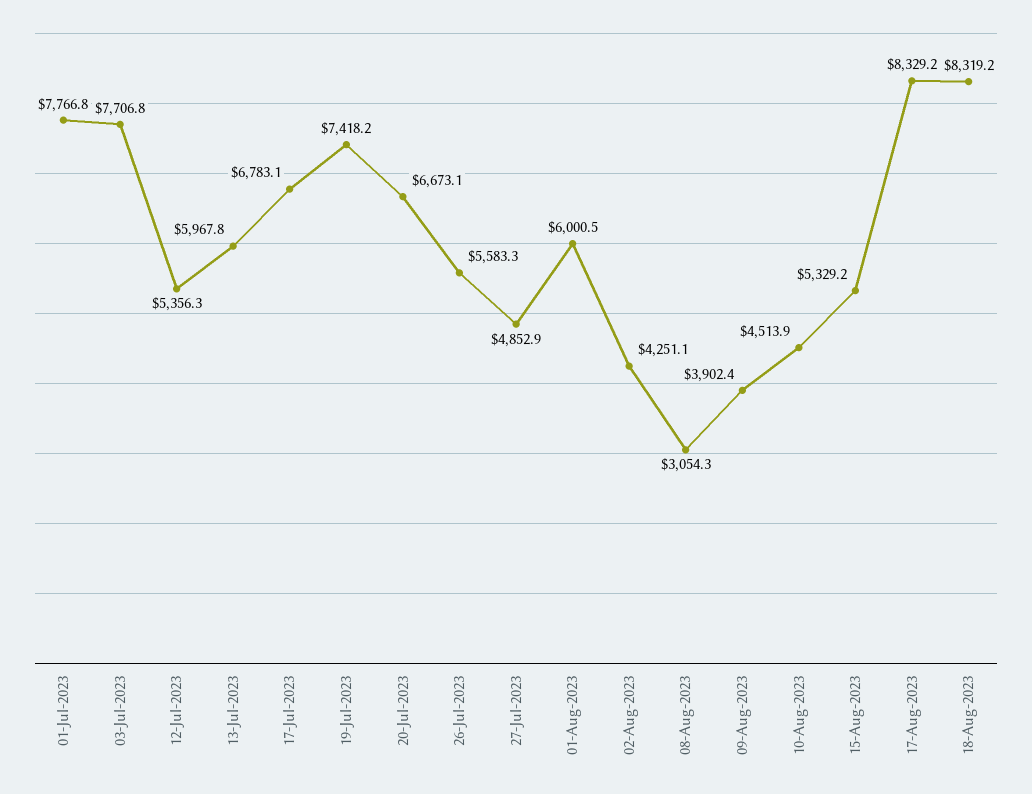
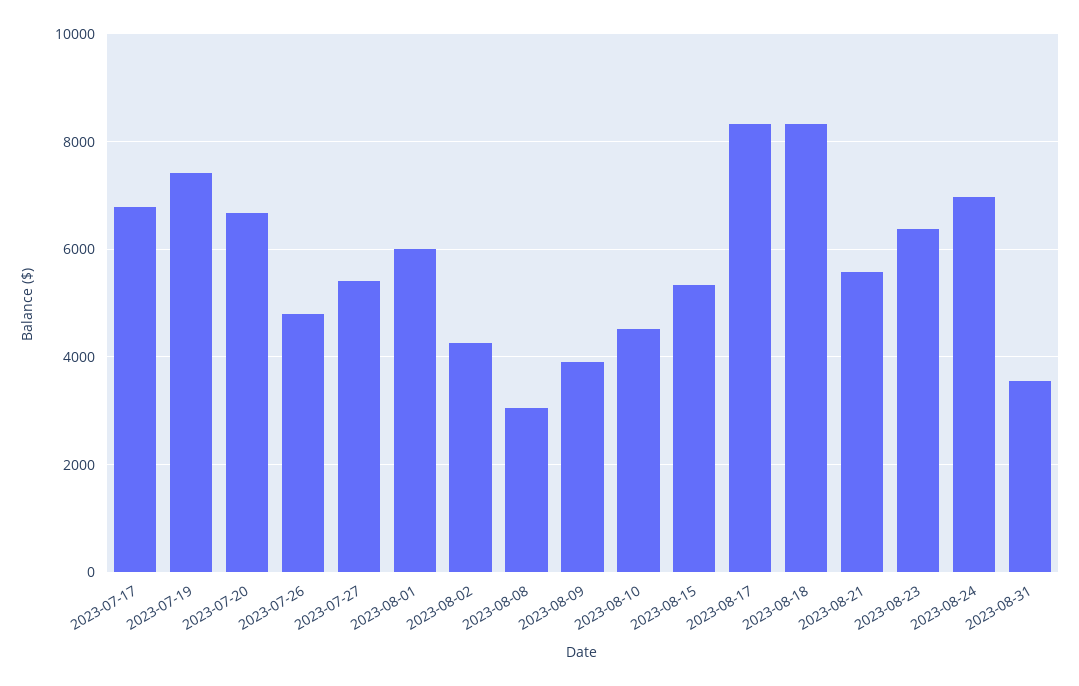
01-Jul-2023: 7766.8 -> none
03-Jul-2023: 7706.8 -> none
12-Jul-2023: 5356.3 -> none
13-Jul-2023: 5967.8 -> none
26-Jul-2023: 5583.3 -> 4800
27-Jul-2023: 4852.9 -> 5400
2023-08-21: none -> 5600
2023-08-23: none -> 6400
2023-08-24: none -> 7000
2023-08-31: none -> 3600

